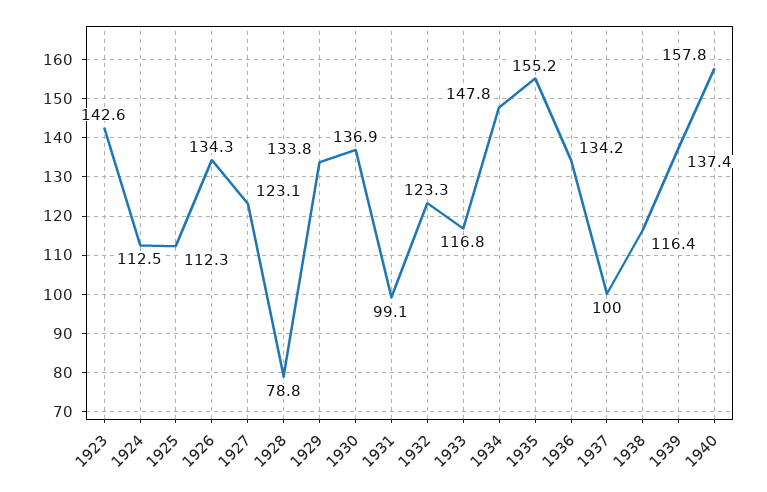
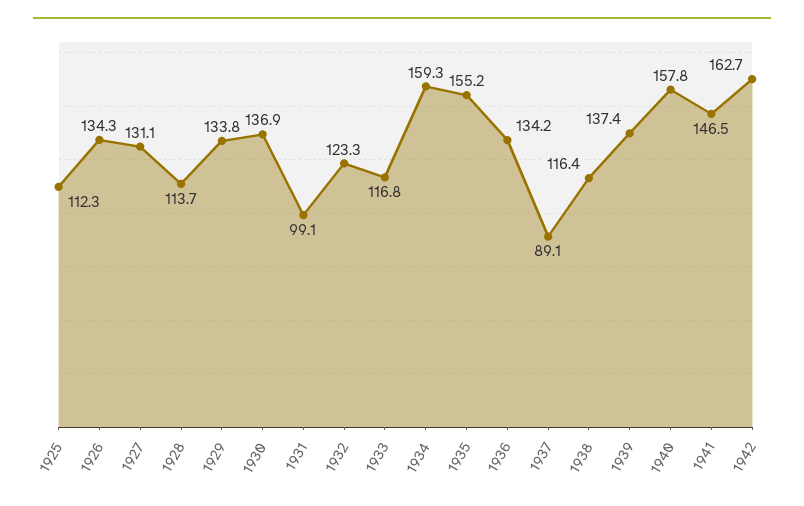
1923: 142.6 -> none
1924: 112.5 -> none
1927: 123.1 -> 131.1
1928: 78.8 -> 113.7
1934: 147.8 -> 159.3
1937: 100 -> 89.1
1941: none -> 146.5
1942: none -> 162.7

